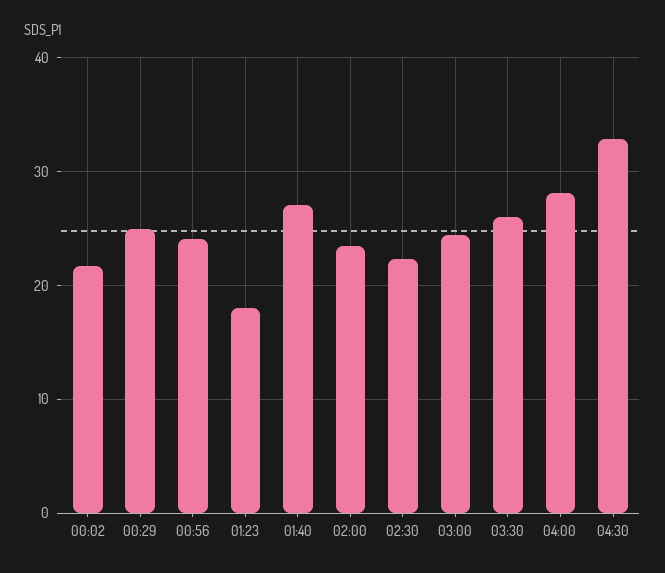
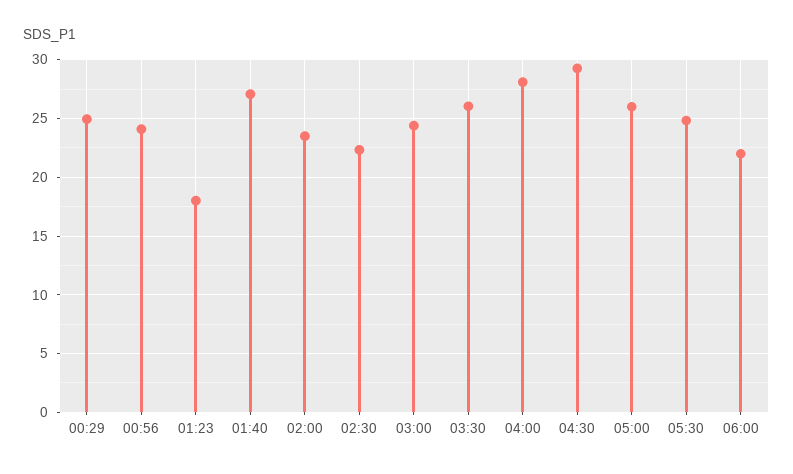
00:02: 22 -> none
04:30: 33 -> 29
05:00: none -> 26
05:30: none -> 25
06:00: none -> 22

